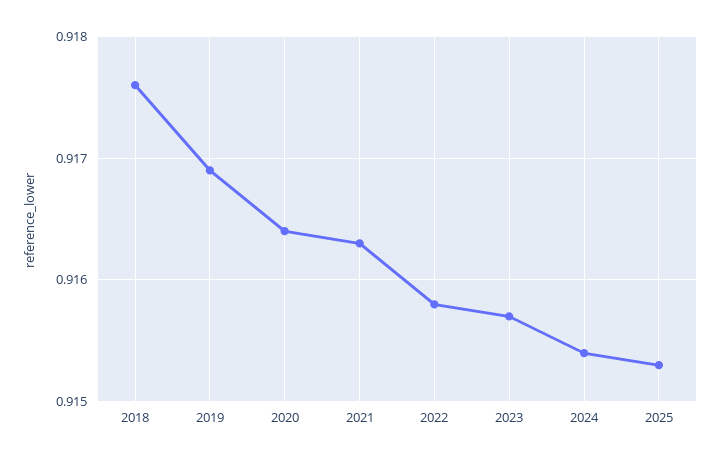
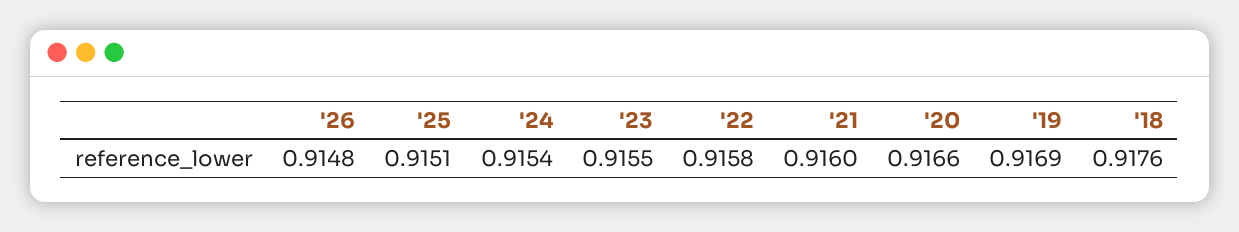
2020: 0.9164 -> 0.9166
2021: 0.9163 -> 0.916
2023: 0.9157 -> 0.9155
2025: 0.9153 -> 0.9151
'26: none -> 0.9148

